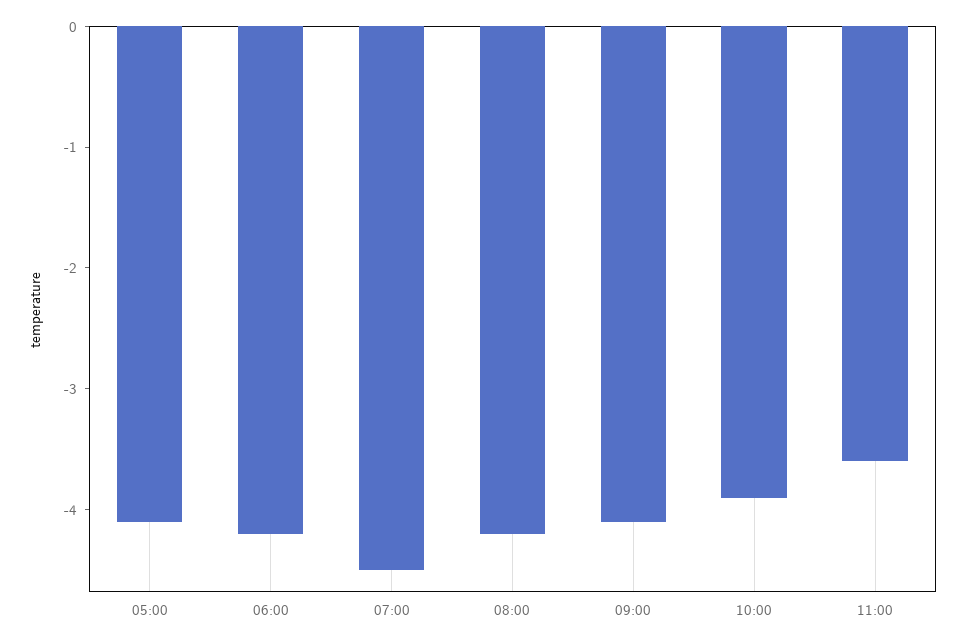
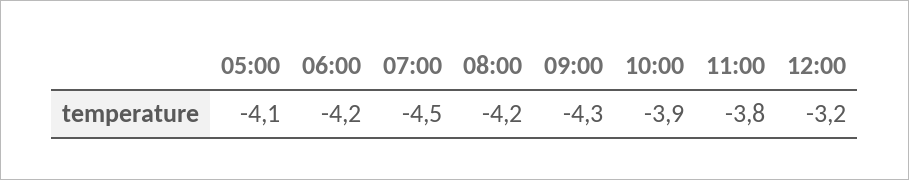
09:00: -4.1 -> -4.3
11:00: -3.6 -> -3.8
12:00: none -> -3.2

